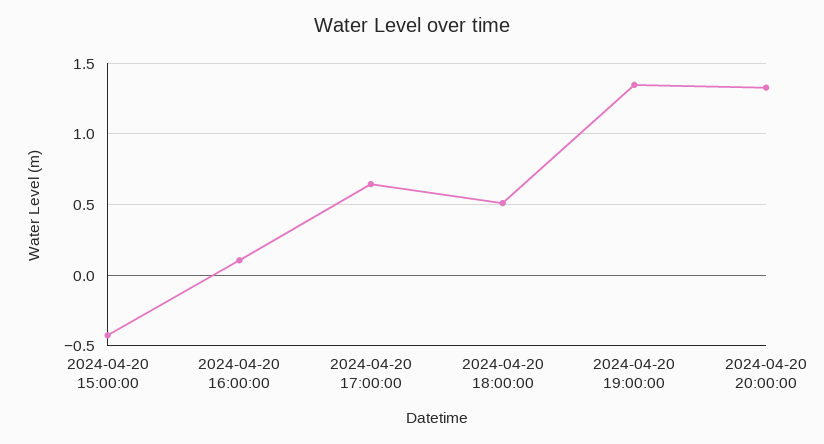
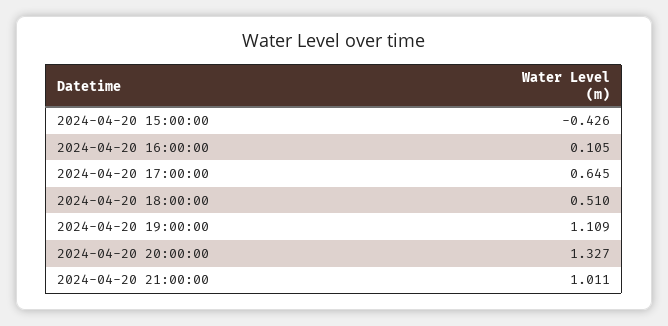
2024-04-20 19:00:00: 1.35 -> 1.109
2024-04-20 21:00:00: none -> 1.011

